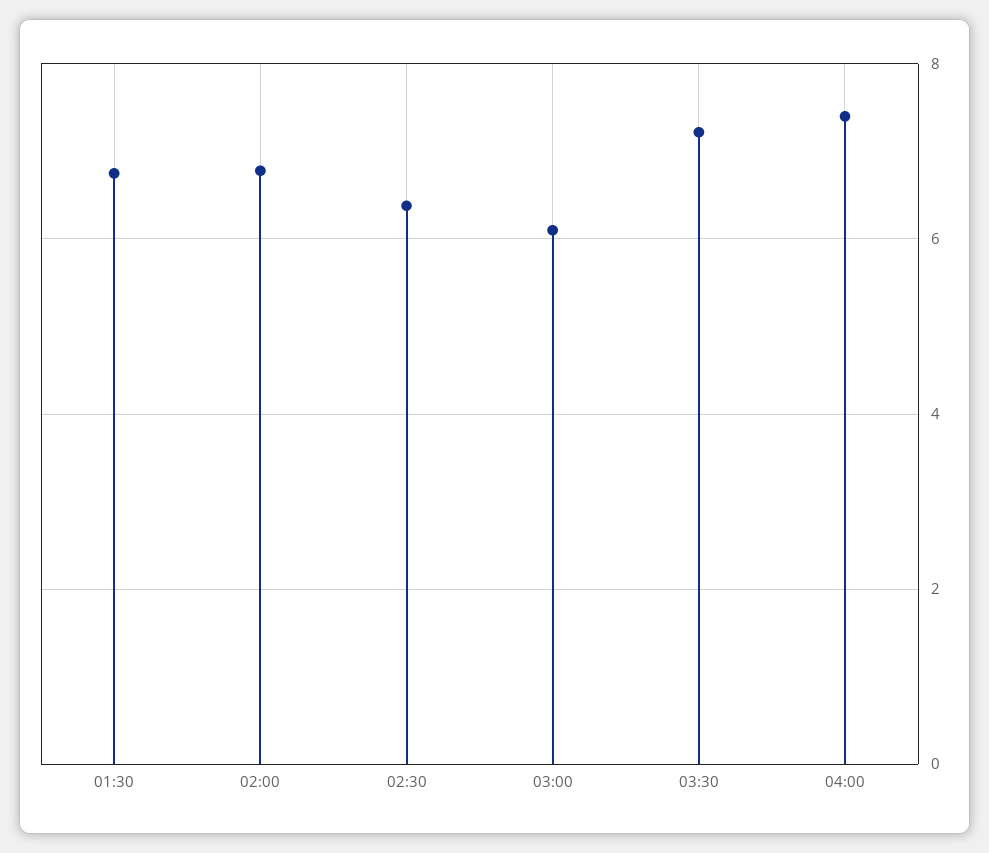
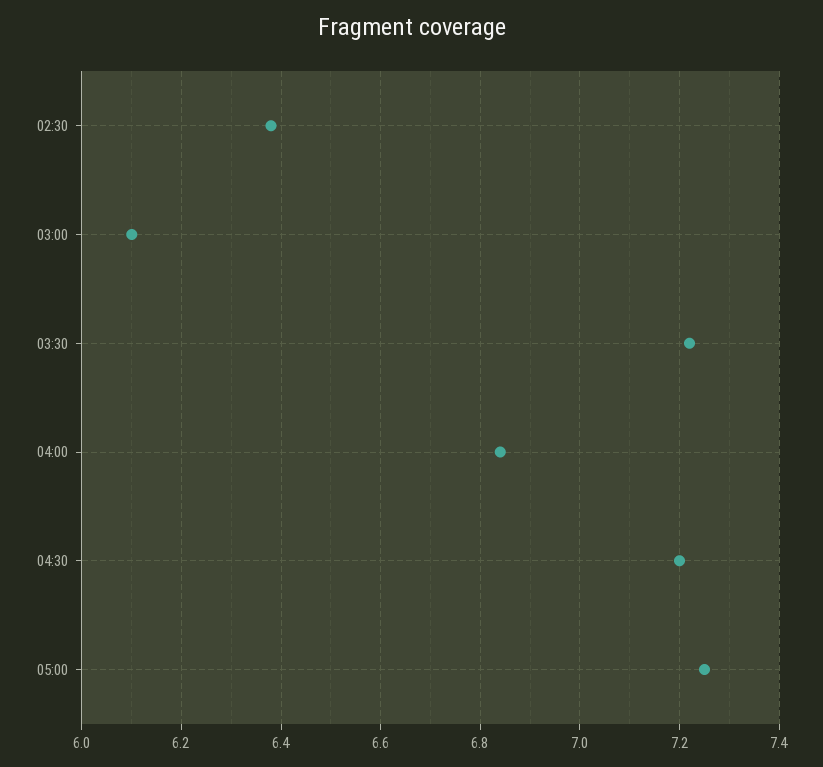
01:30: 6.8 -> none
02:00: 6.8 -> none
04:00: 7.4 -> 6.85
04:30: none -> 7.2
05:00: none -> 7.25

